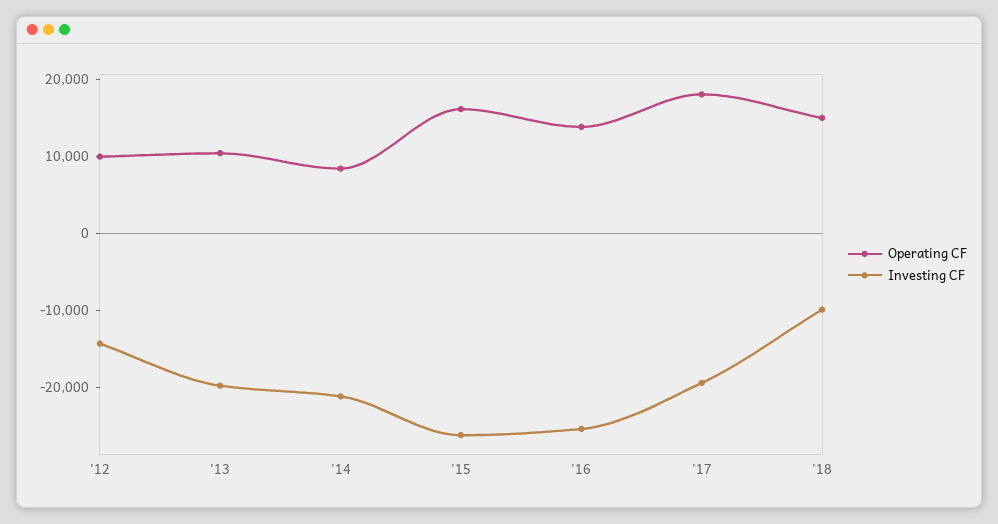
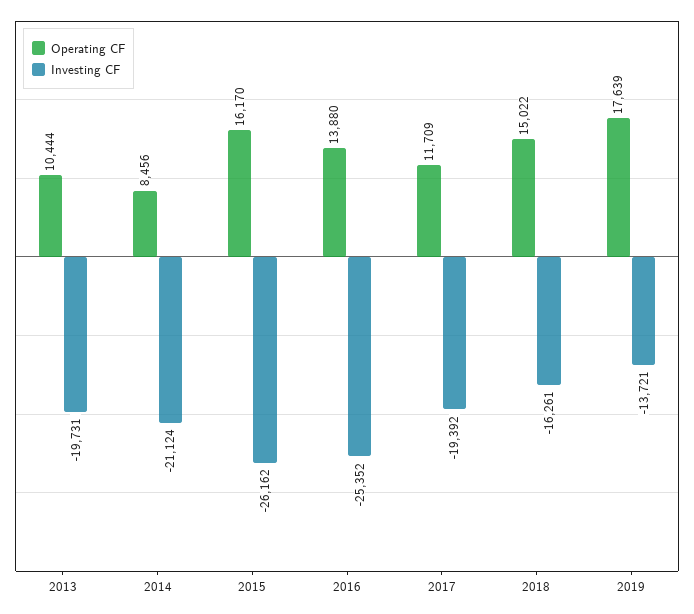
Operating CF, '12: 10000 -> none
Investing CF, '12: -14000 -> none
Operating CF, '17: 18000 -> 11709
Investing CF, '18: -10000 -> -16261
Operating CF, 2019: none -> 17639
Investing CF, 2019: none -> -13721

